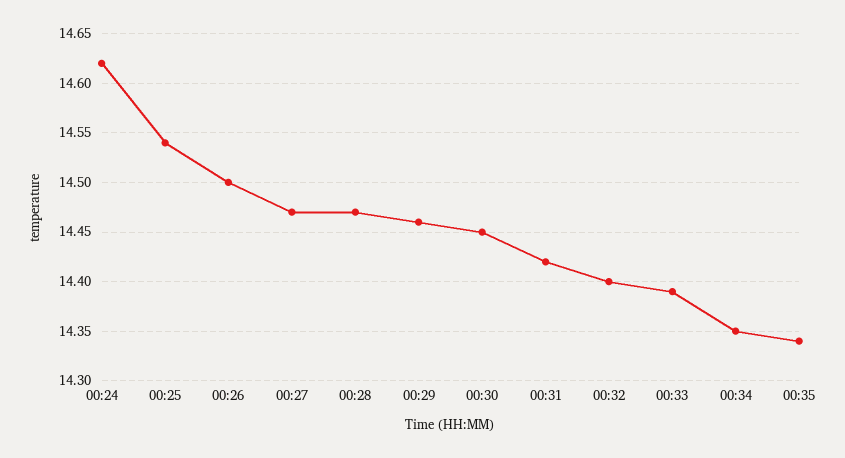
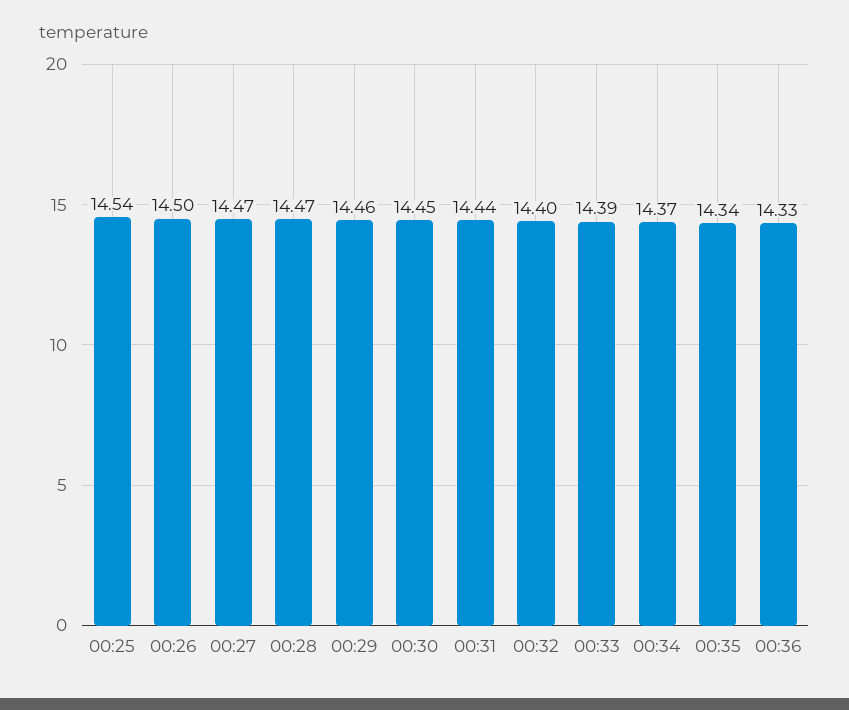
00:24: 14.62 -> none
00:31: 14.42 -> 14.44
00:34: 14.35 -> 14.37
00:36: none -> 14.33

